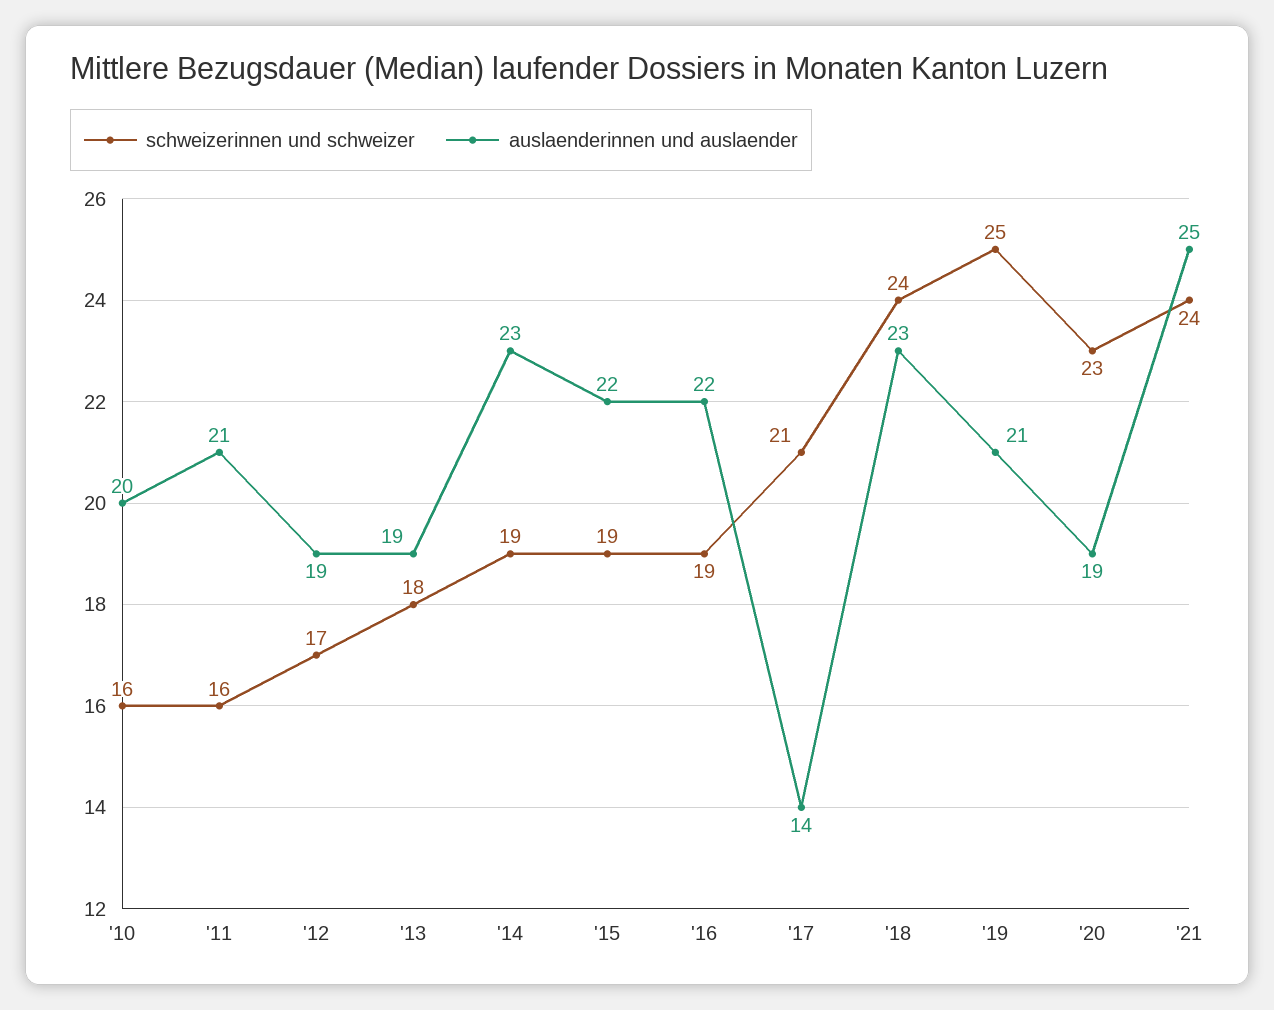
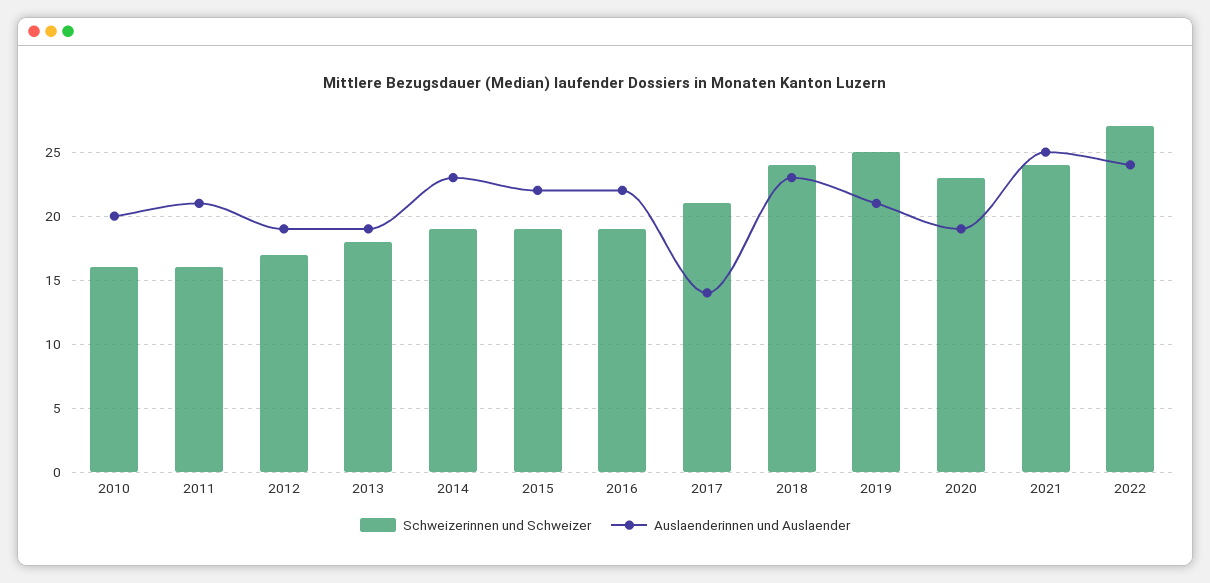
schweizerinnen und schweizer, 2022: none -> 27
auslaenderinnen und auslaender, 2022: none -> 24

